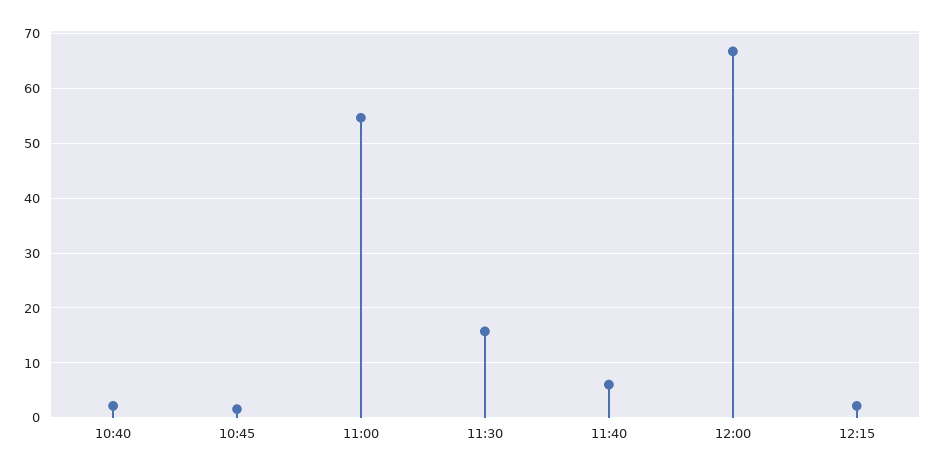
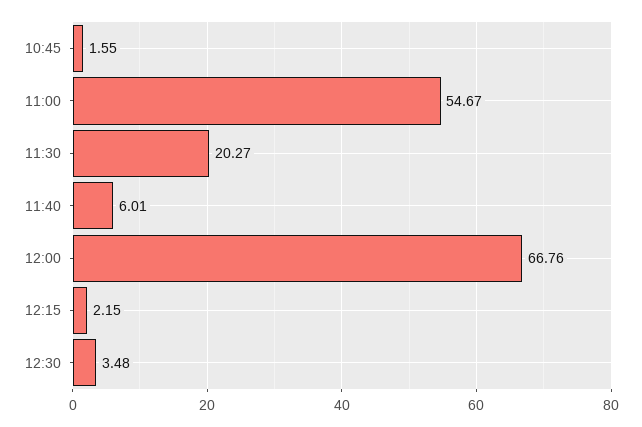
10:40: 2 -> none
11:30: 16 -> 20.27
12:30: none -> 3.48

